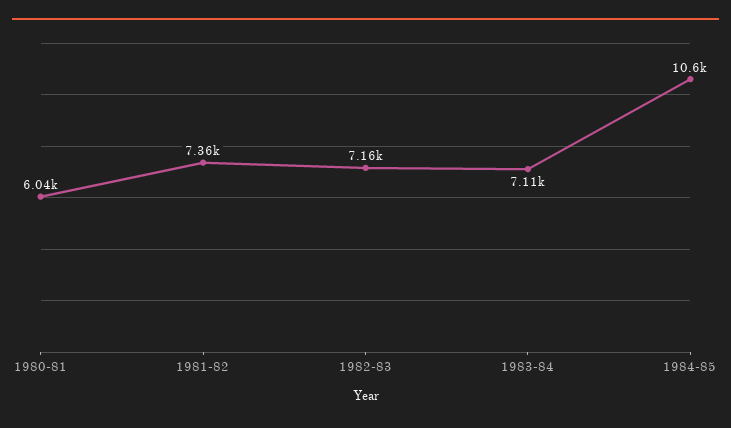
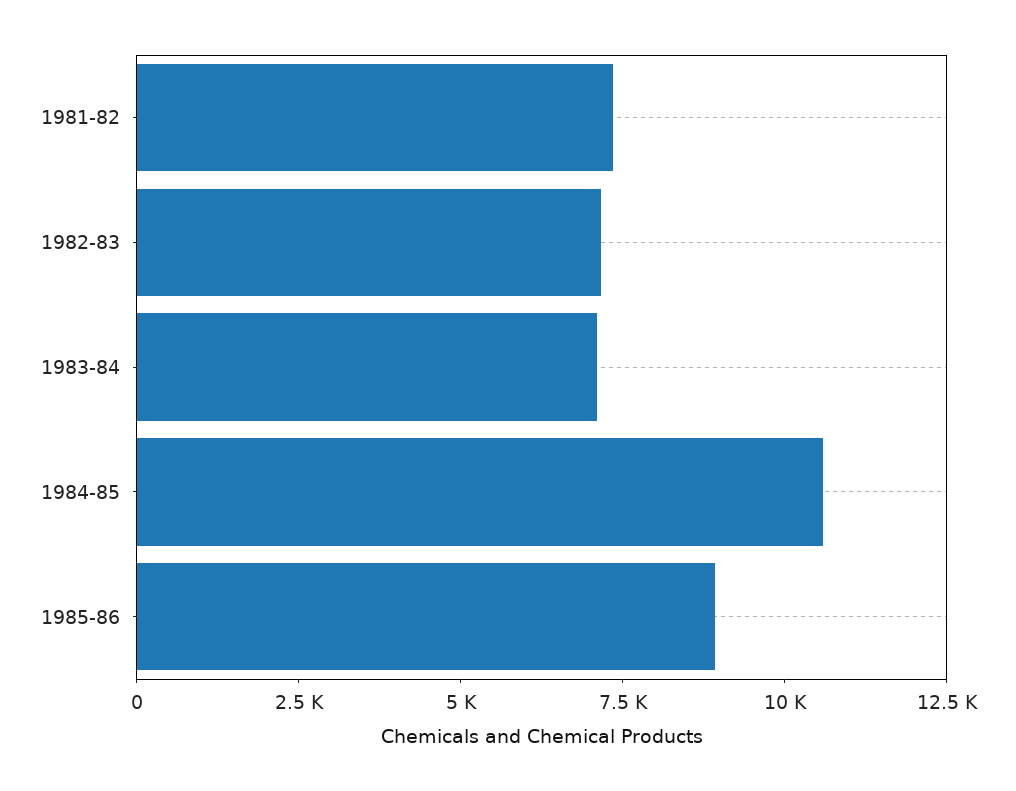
1980-81: 6040 -> none
1985-86: none -> 9000

